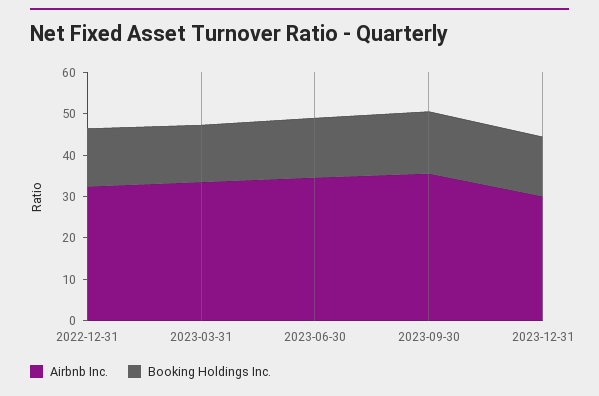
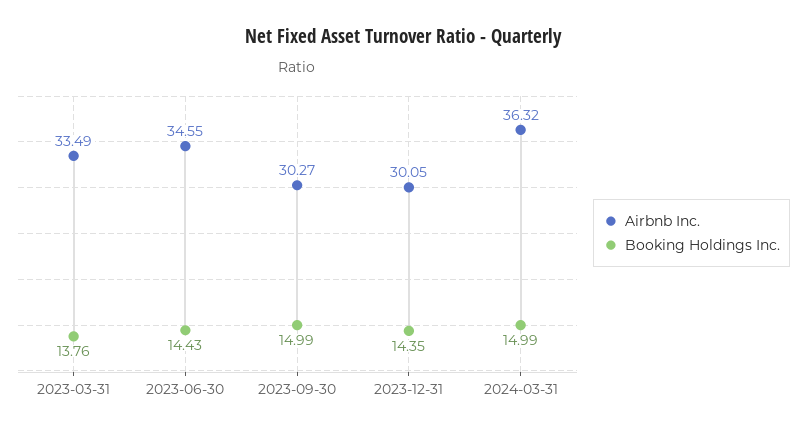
Airbnb Inc., 2022-12-31: 32 -> none
Booking Holdings Inc., 2022-12-31: 14 -> none
Airbnb Inc., 2023-09-30: 36 -> 30.27
Airbnb Inc., 2024-03-31: none -> 36.32
Booking Holdings Inc., 2024-03-31: none -> 14.99

